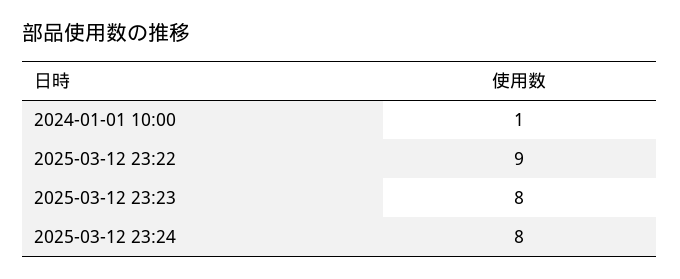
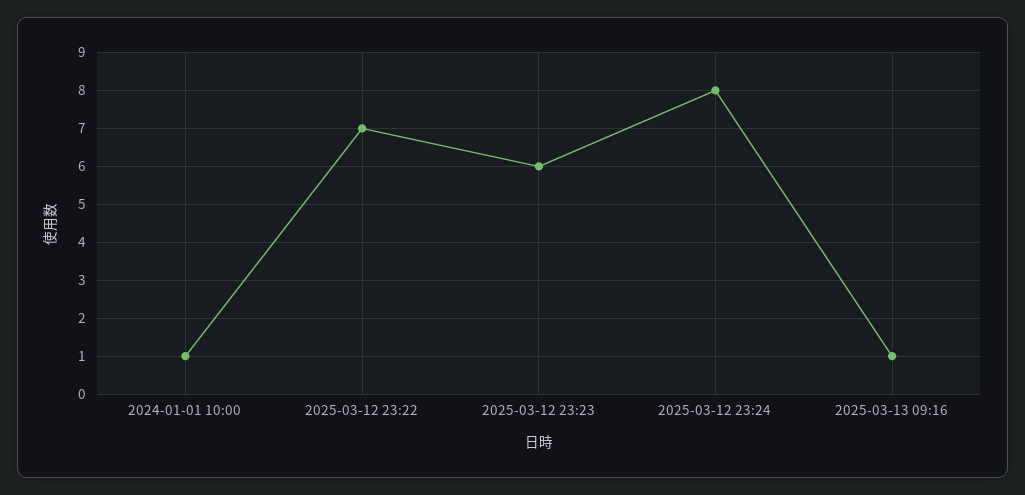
2025-03-12 23:22: 9 -> 7
2025-03-12 23:23: 8 -> 6
2025-03-13 09:16: none -> 1

